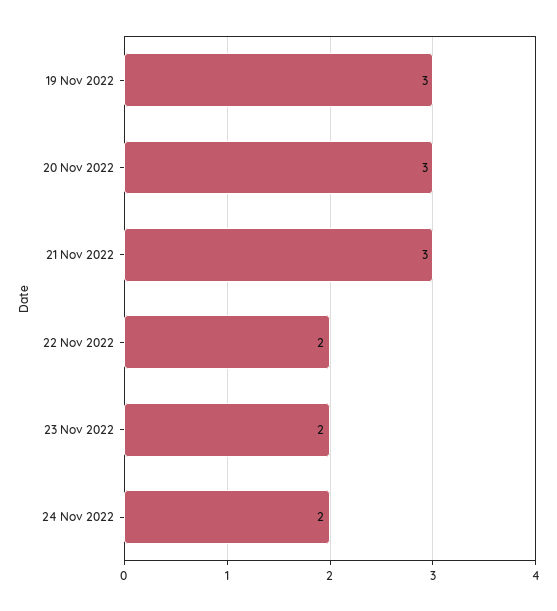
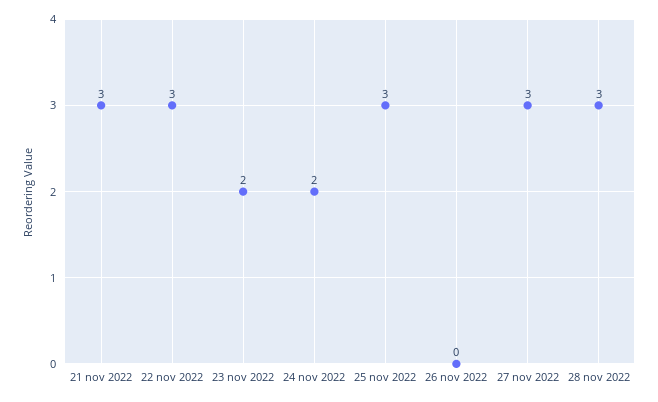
19 Nov 2022: 3 -> none
20 Nov 2022: 3 -> none
22 Nov 2022: 2 -> 3
25 nov 2022: none -> 3
26 nov 2022: none -> 0
27 nov 2022: none -> 3
28 nov 2022: none -> 3

